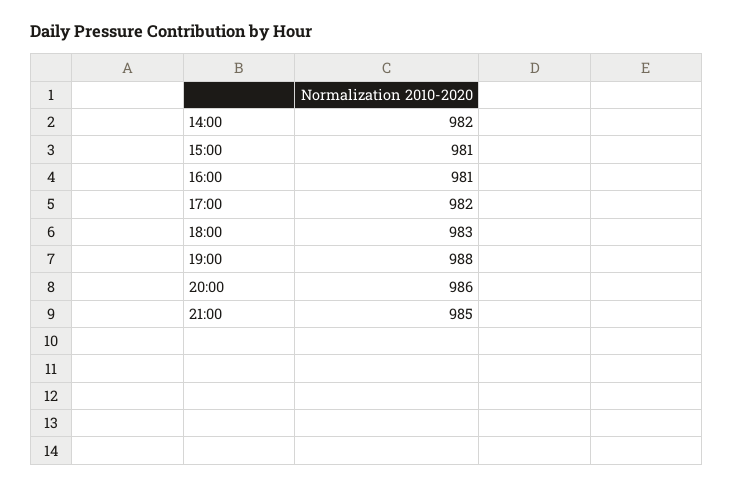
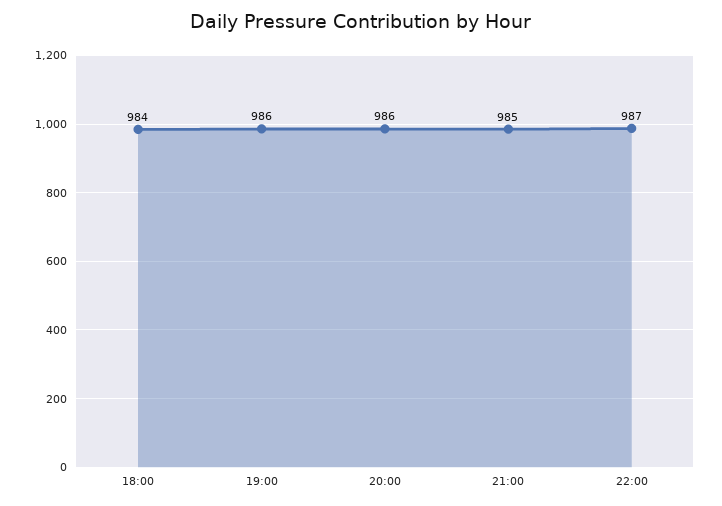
14:00: 982 -> none
15:00: 981 -> none
16:00: 981 -> none
17:00: 982 -> none
18:00: 983 -> 984
19:00: 988 -> 986
22:00: none -> 987

